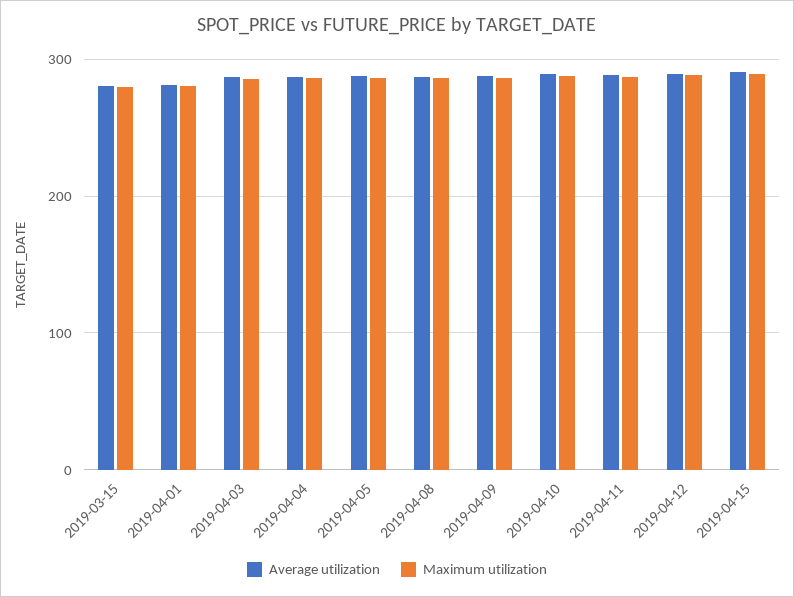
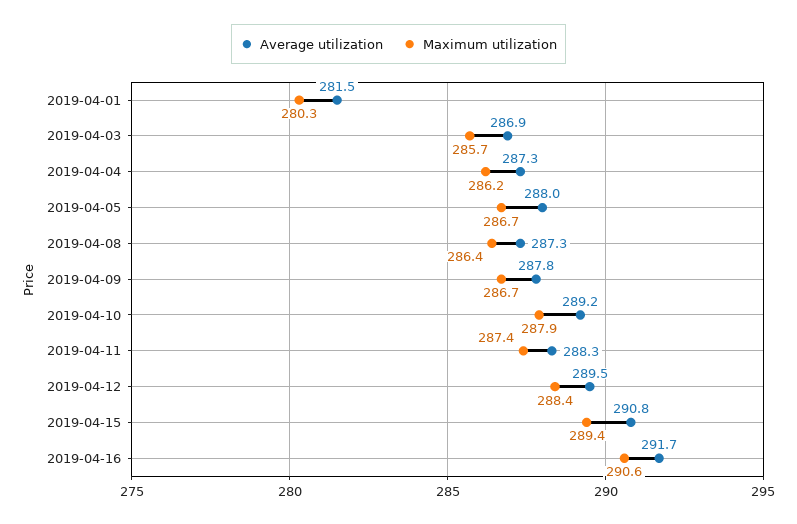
Average utilization, 2019-03-15: 280 -> none
Maximum utilization, 2019-03-15: 280 -> none
Average utilization, 2019-04-16: none -> 291.7
Maximum utilization, 2019-04-16: none -> 290.6

